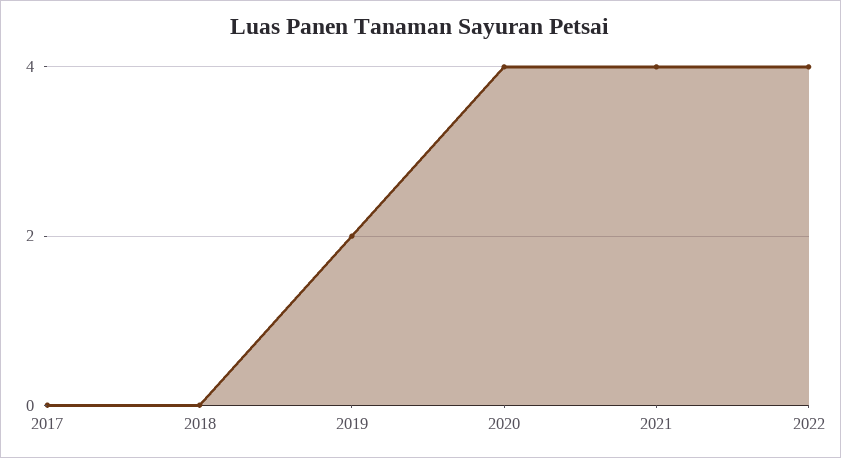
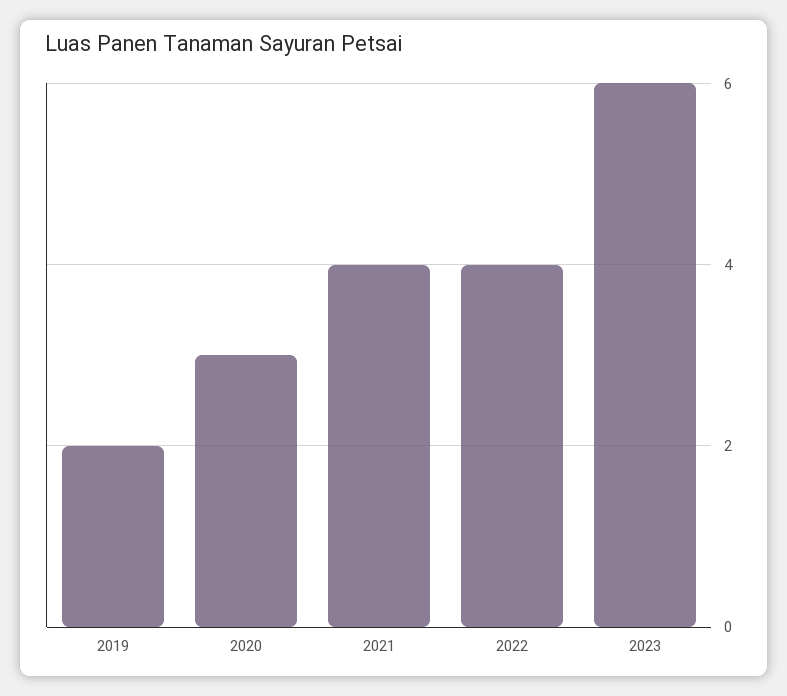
2017: 0 -> none
2018: 0 -> none
2020: 4 -> 3
2023: none -> 6

